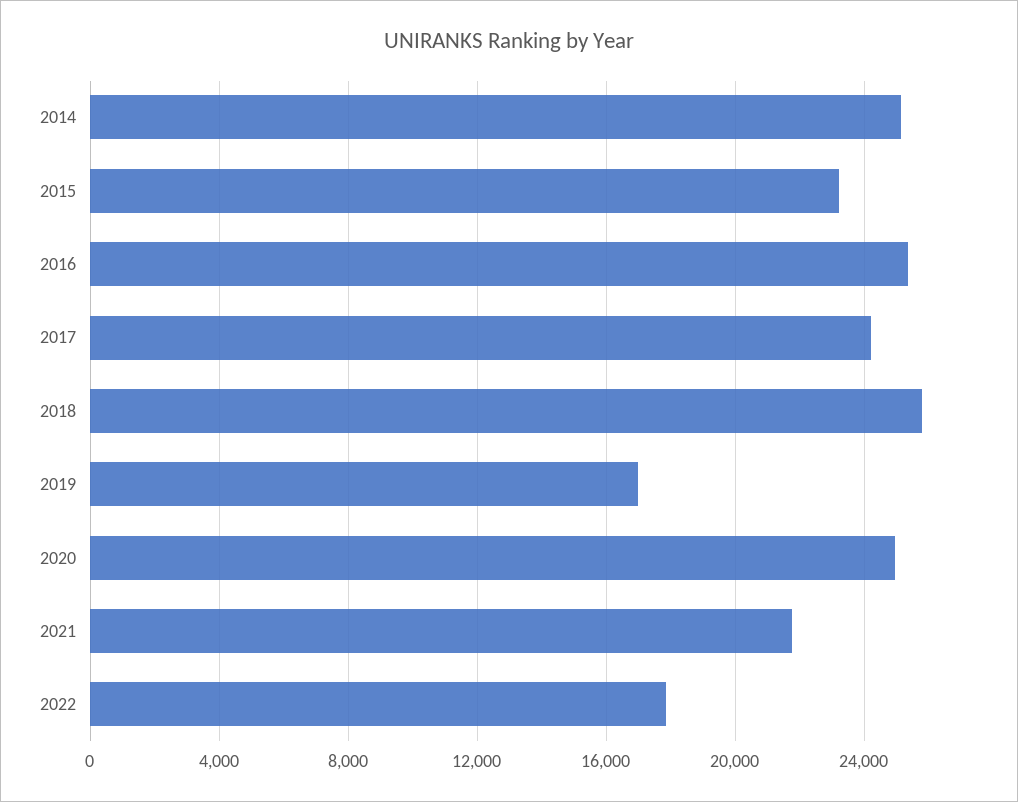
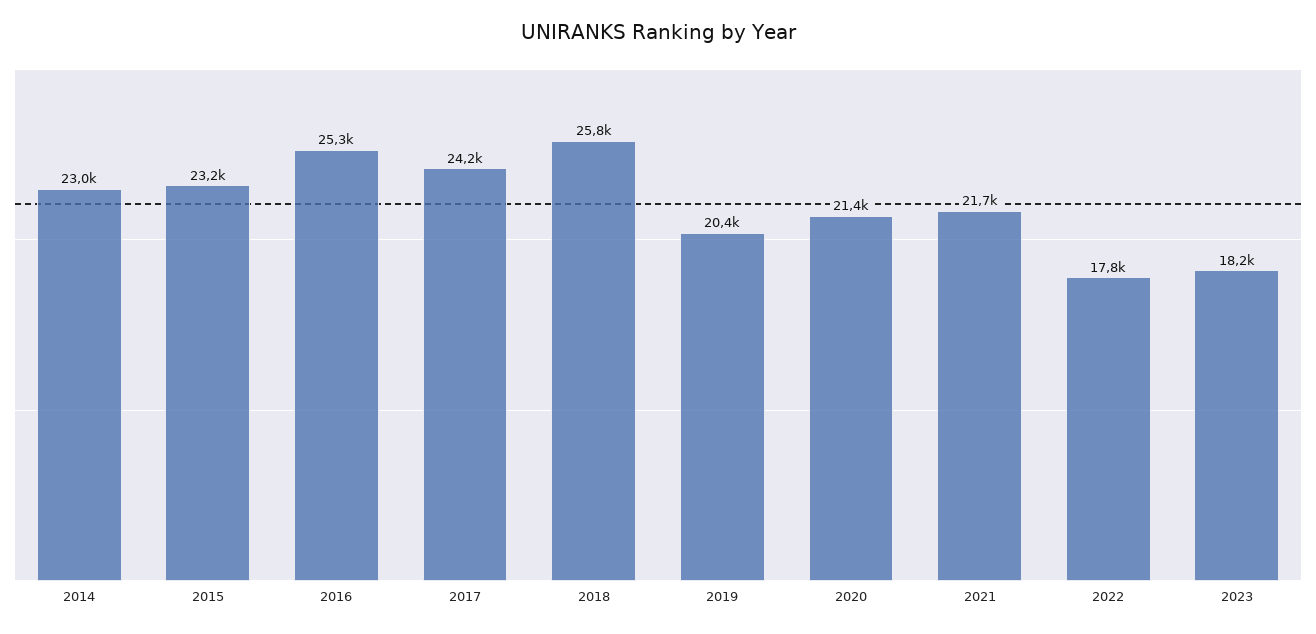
2014: 25000 -> 23000
2019: 17000 -> 20400
2020: 25000 -> 21400
2023: none -> 18200

